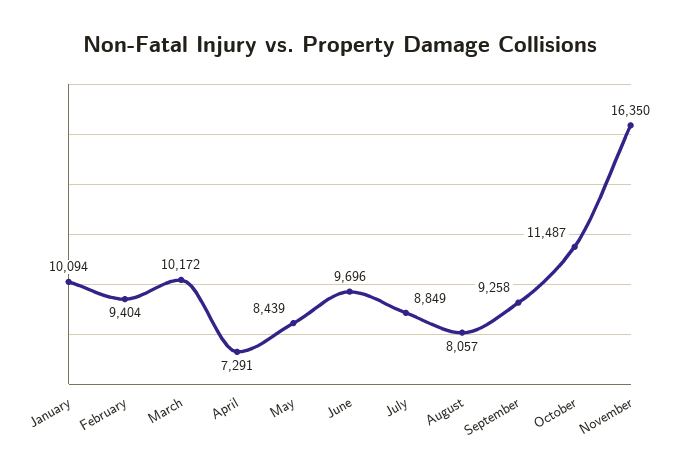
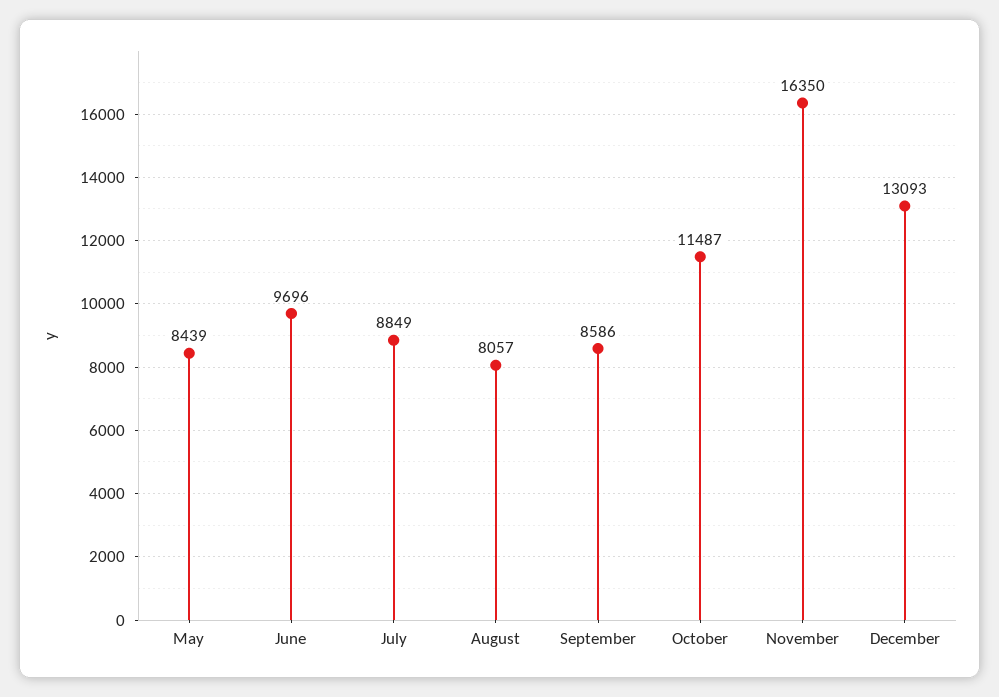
January: 10094 -> none
February: 9404 -> none
March: 10172 -> none
April: 7291 -> none
September: 9258 -> 8586
December: none -> 13093

